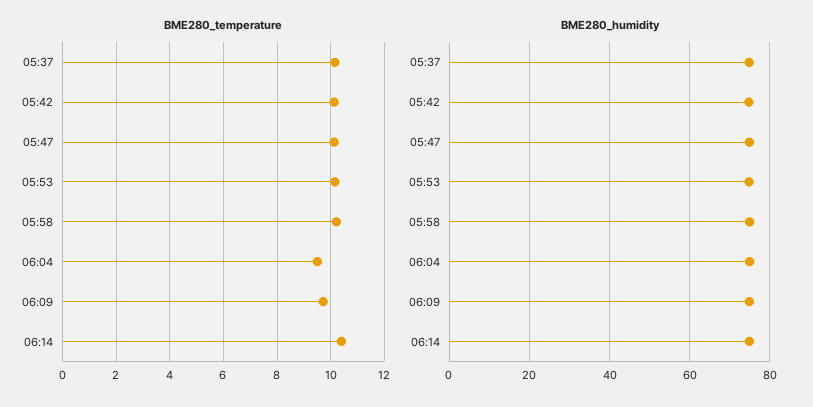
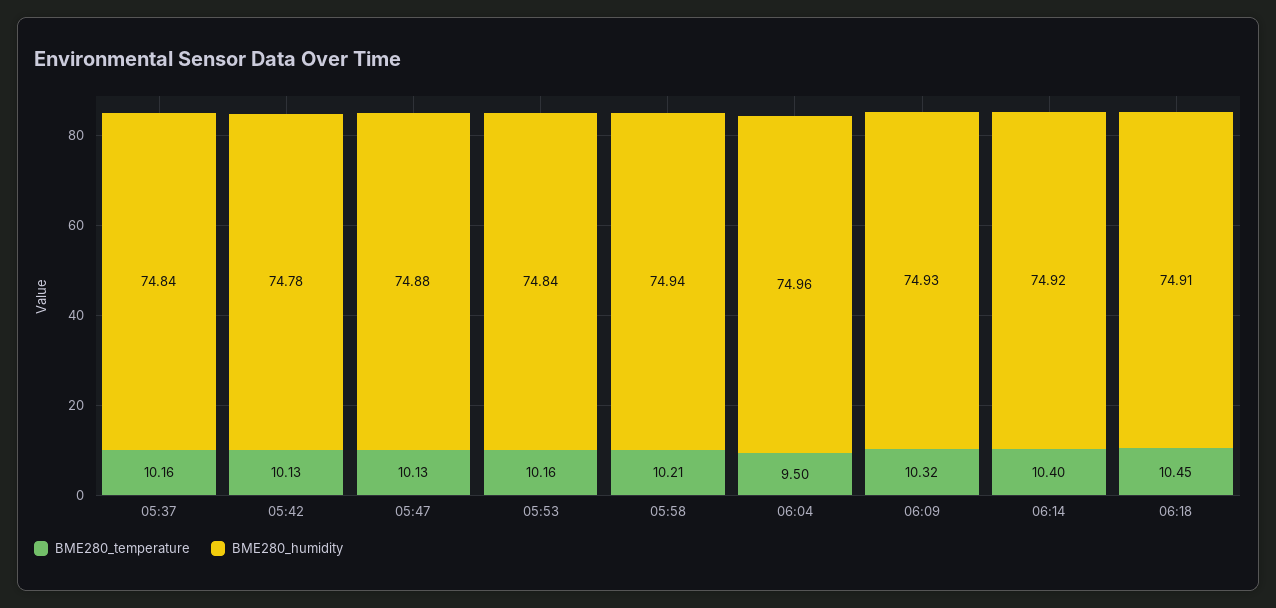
BME280_temperature, 06:09: 9.75 -> 10.32
BME280_temperature, 06:18: none -> 10.45
BME280_humidity, 06:18: none -> 74.91

